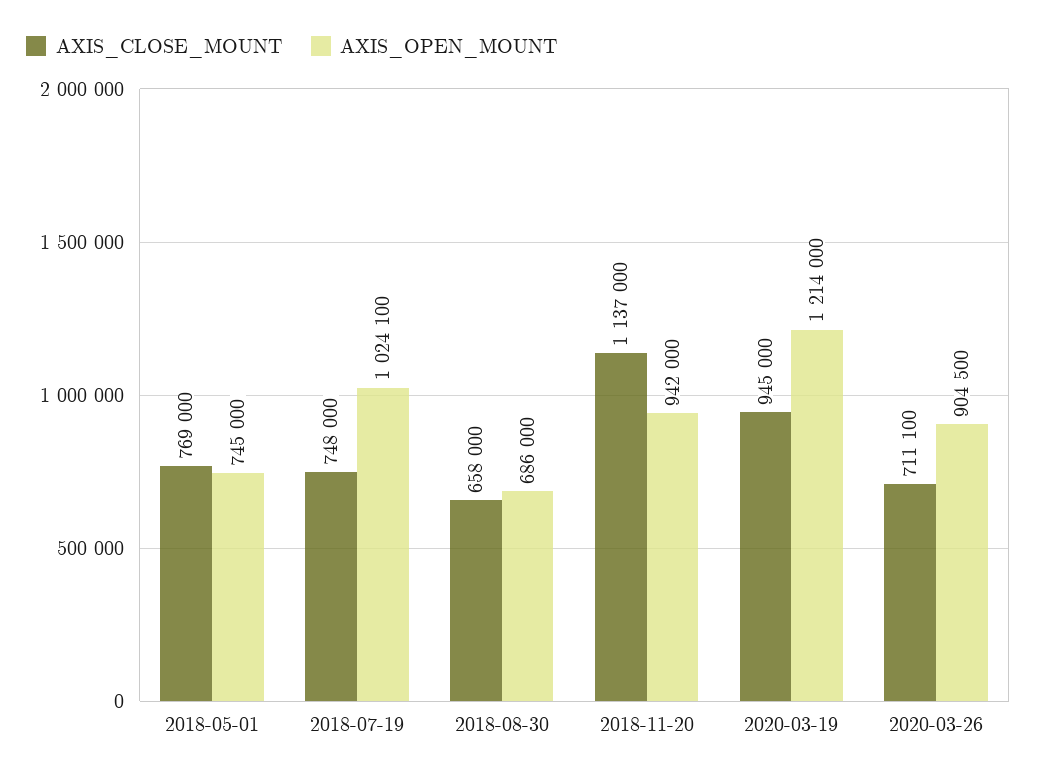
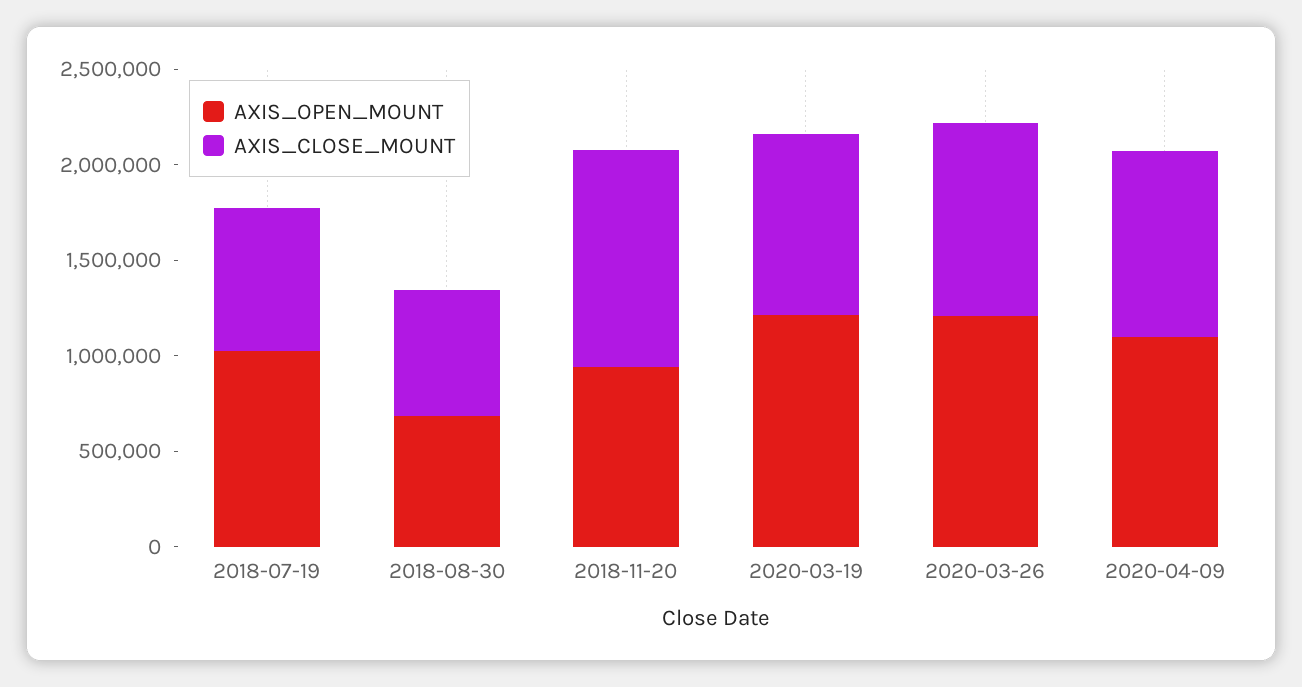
AXIS_CLOSE_MOUNT, 2018-05-01: 769000 -> none
AXIS_OPEN_MOUNT, 2018-05-01: 745000 -> none
AXIS_CLOSE_MOUNT, 2020-03-26: 711100 -> 1000000
AXIS_OPEN_MOUNT, 2020-03-26: 904500 -> 1200000
AXIS_OPEN_MOUNT, 2020-04-09: none -> 1100000
AXIS_CLOSE_MOUNT, 2020-04-09: none -> 1000000

